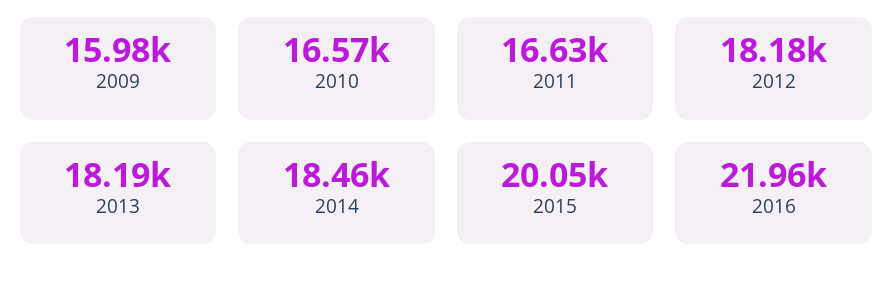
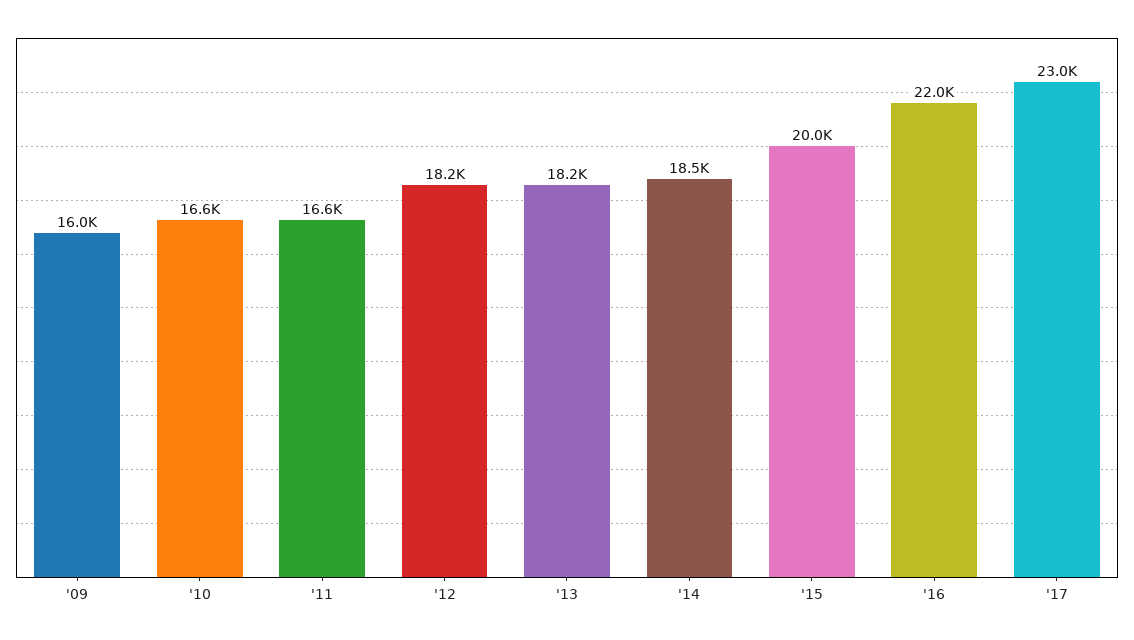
'17: none -> 23000

